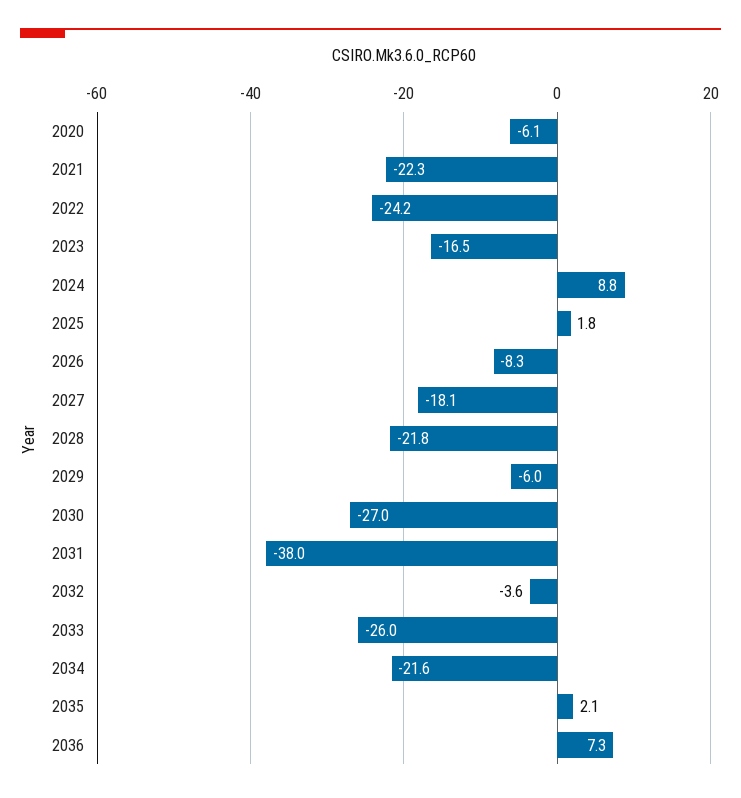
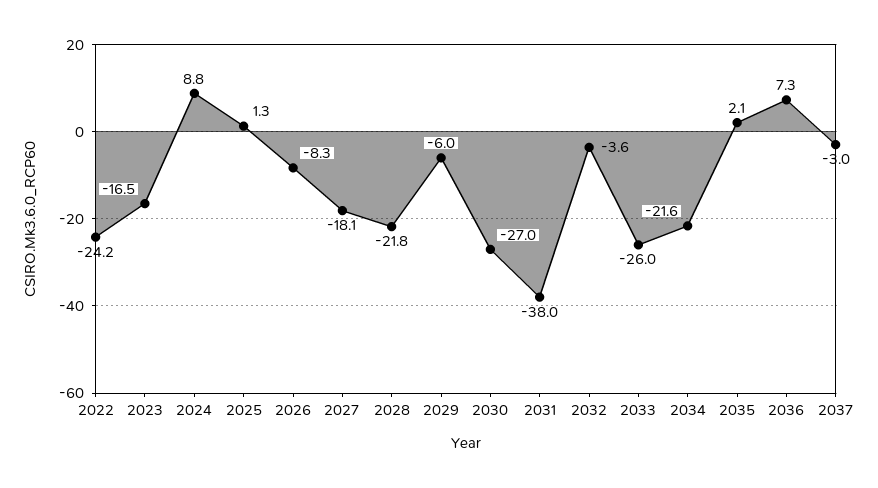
2020: -6.1 -> none
2021: -22.3 -> none
2025: 1.8 -> 1.3
2037: none -> -3

